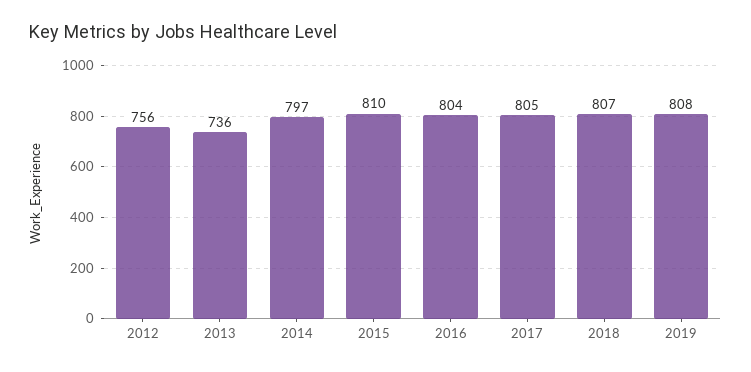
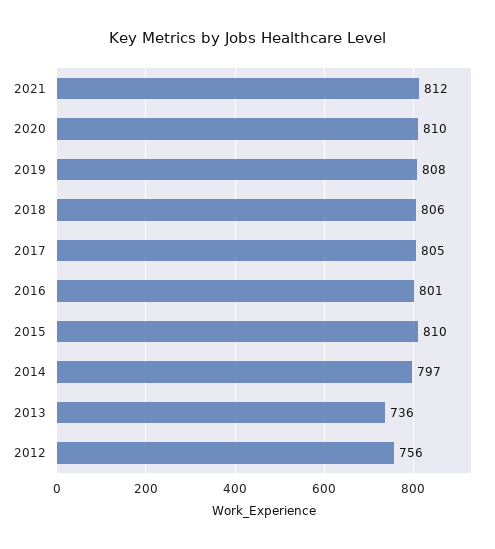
2016: 804 -> 801
2018: 807 -> 806
2021: none -> 812
2020: none -> 810

